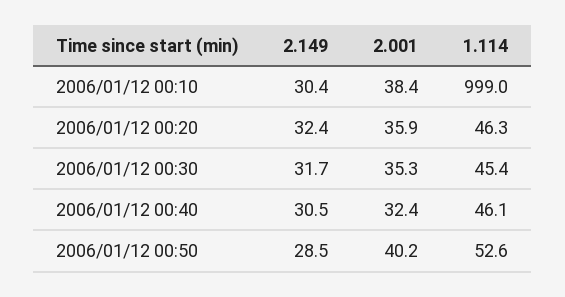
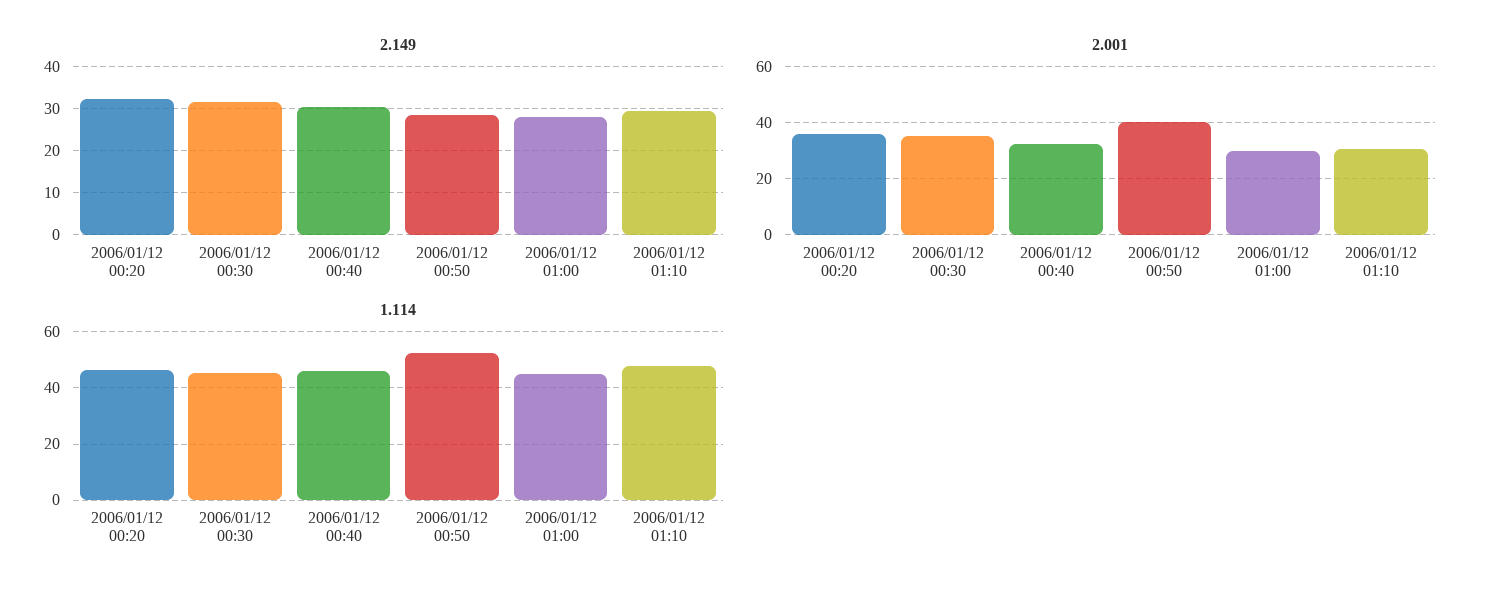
2.149, 2006/01/12 00:10: 30.4 -> none
2.001, 2006/01/12 00:10: 38.4 -> none
1.114, 2006/01/12 00:10: 999 -> none
2.149, 2006/01/12 01:00: none -> 28
2.149, 2006/01/12 01:10: none -> 30
2.001, 2006/01/12 01:00: none -> 30
2.001, 2006/01/12 01:10: none -> 30
1.114, 2006/01/12 01:00: none -> 45
1.114, 2006/01/12 01:10: none -> 47.5

